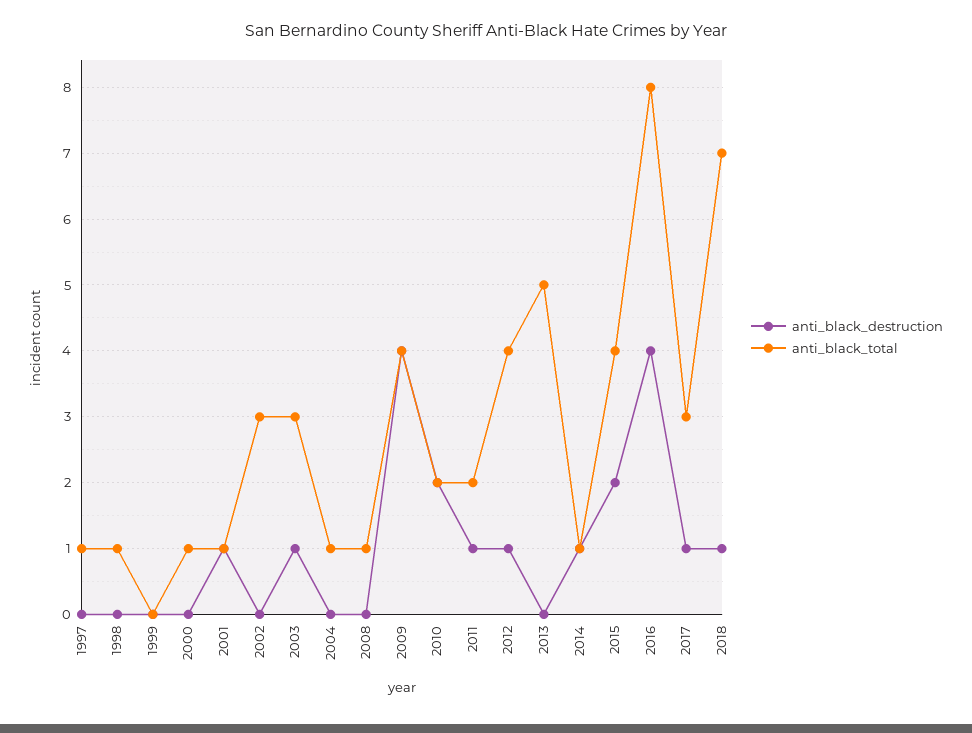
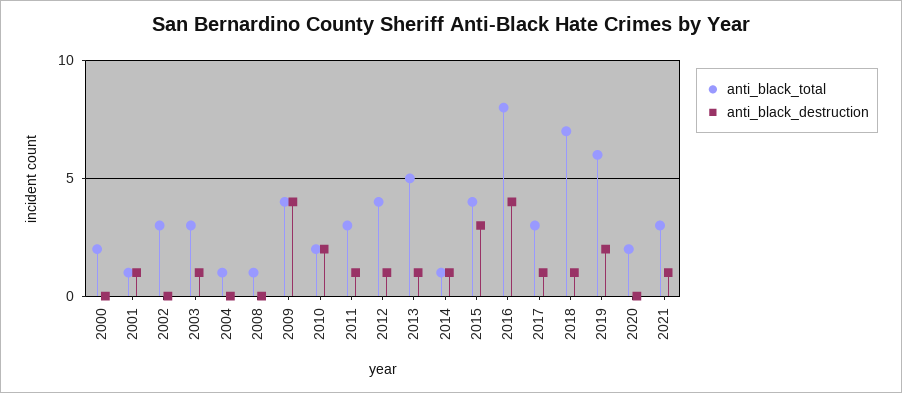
anti_black_destruction, 1997: 0 -> none
anti_black_total, 1997: 1 -> none
anti_black_destruction, 1998: 0 -> none
anti_black_total, 1998: 1 -> none
anti_black_destruction, 1999: 0 -> none
anti_black_total, 1999: 0 -> none
anti_black_total, 2000: 1 -> 2
anti_black_total, 2011: 2 -> 3
anti_black_destruction, 2013: 0 -> 1
anti_black_destruction, 2015: 2 -> 3
anti_black_total, 2019: none -> 6
anti_black_destruction, 2019: none -> 2
anti_black_total, 2020: none -> 2
anti_black_destruction, 2020: none -> 0
anti_black_total, 2021: none -> 3
anti_black_destruction, 2021: none -> 1

